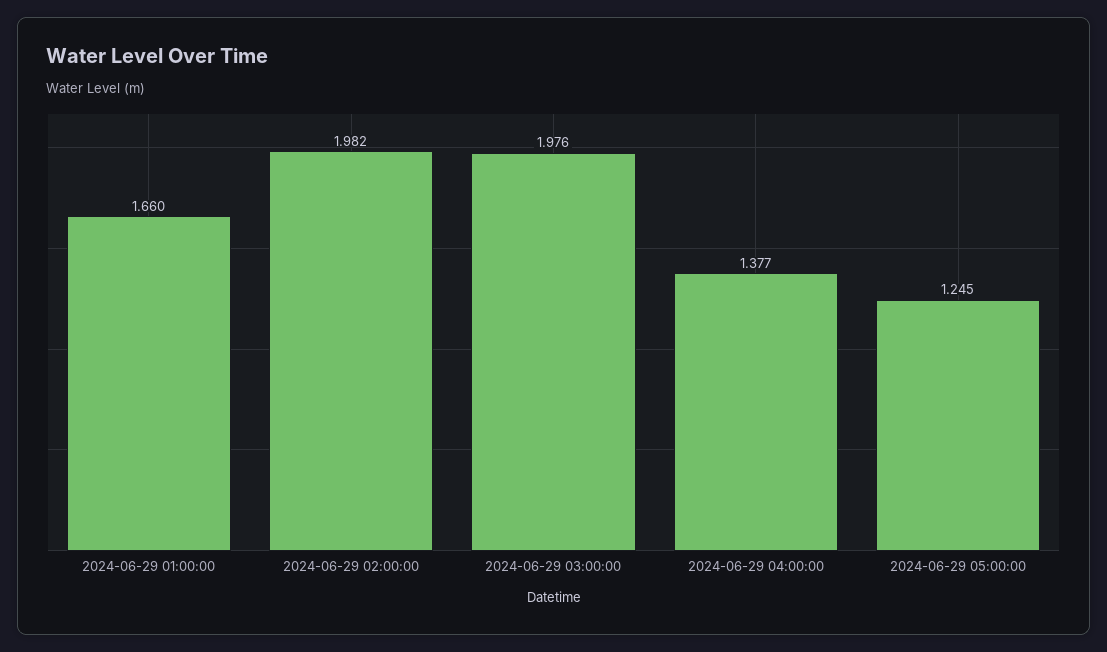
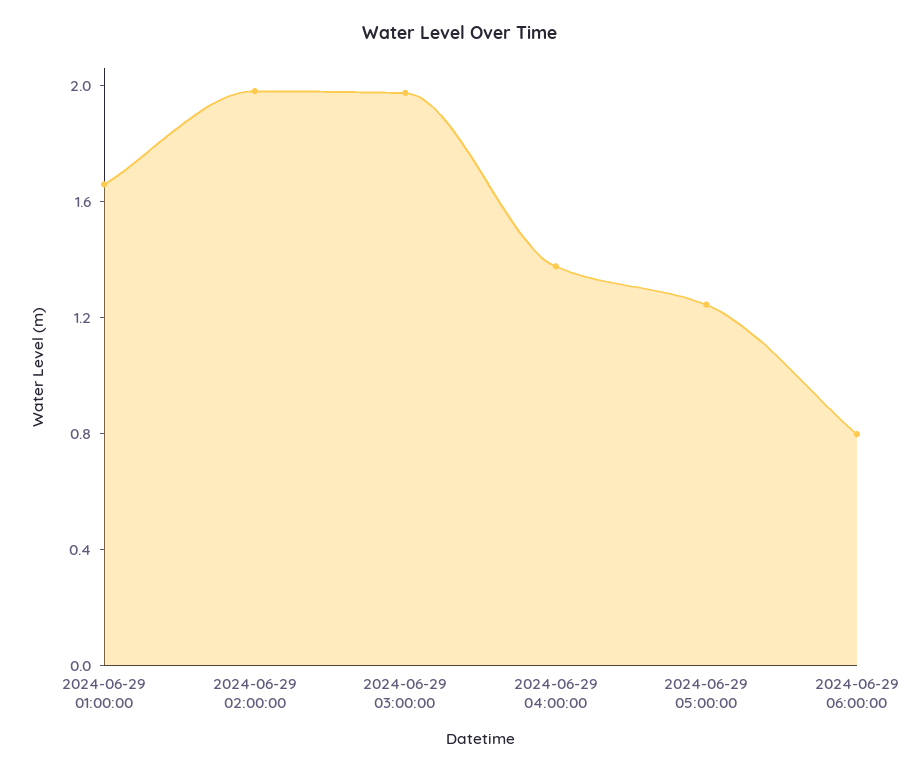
2024-06-29 06:00:00: none -> 0.8

